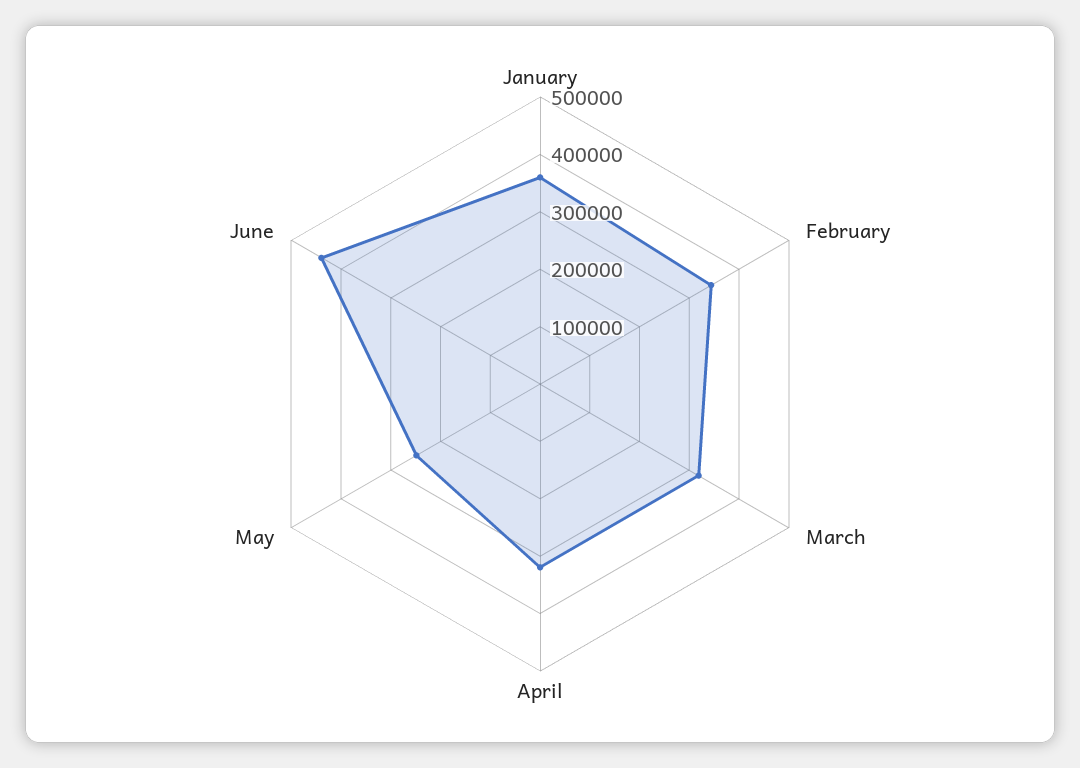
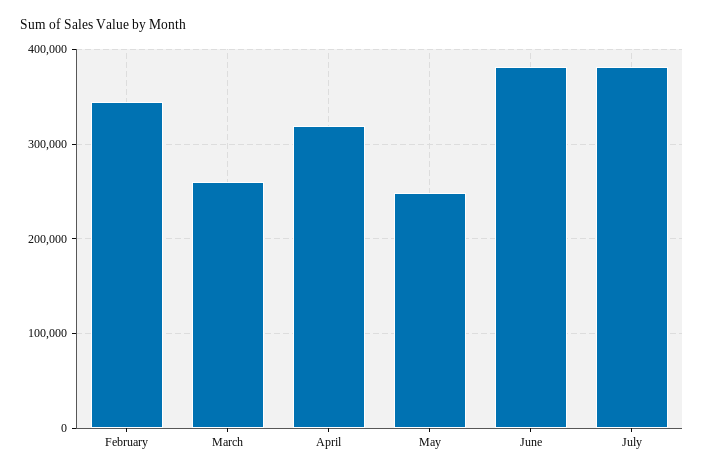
January: 360000 -> none
March: 320000 -> 260000
June: 440000 -> 380000
July: none -> 380000

